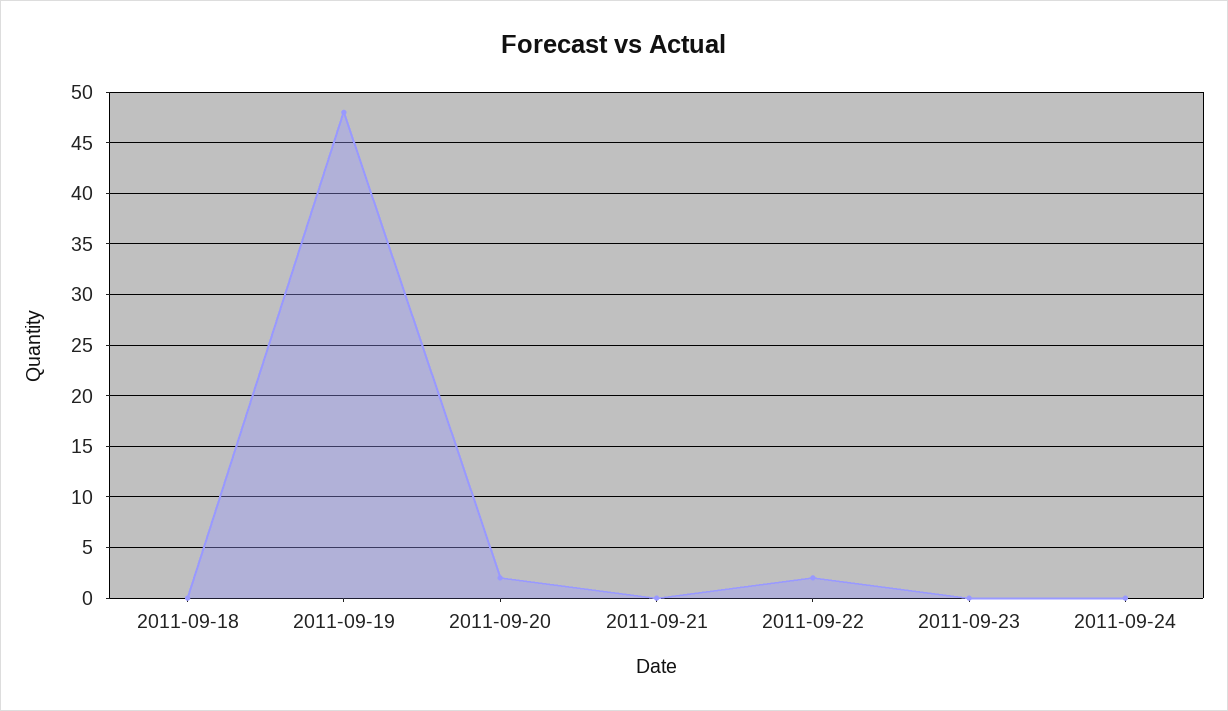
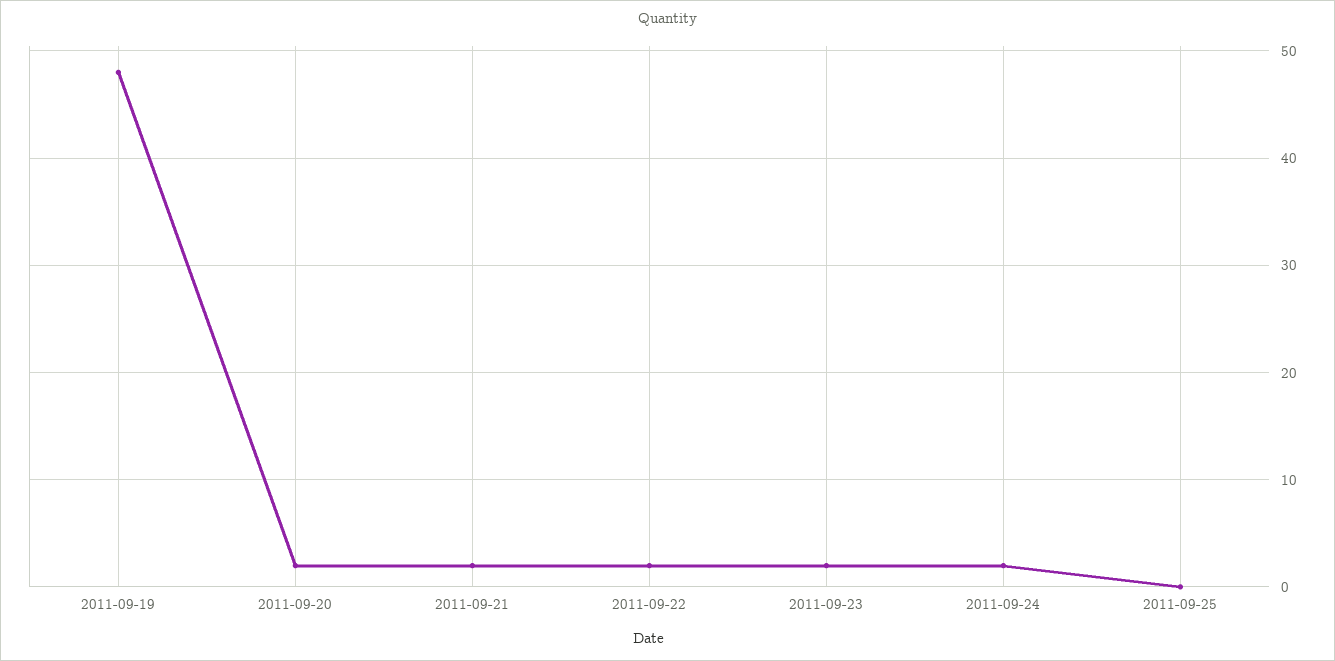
2011-09-18: 0 -> none
2011-09-21: 0 -> 2
2011-09-23: 0 -> 2
2011-09-24: 0 -> 2
2011-09-25: none -> 0

